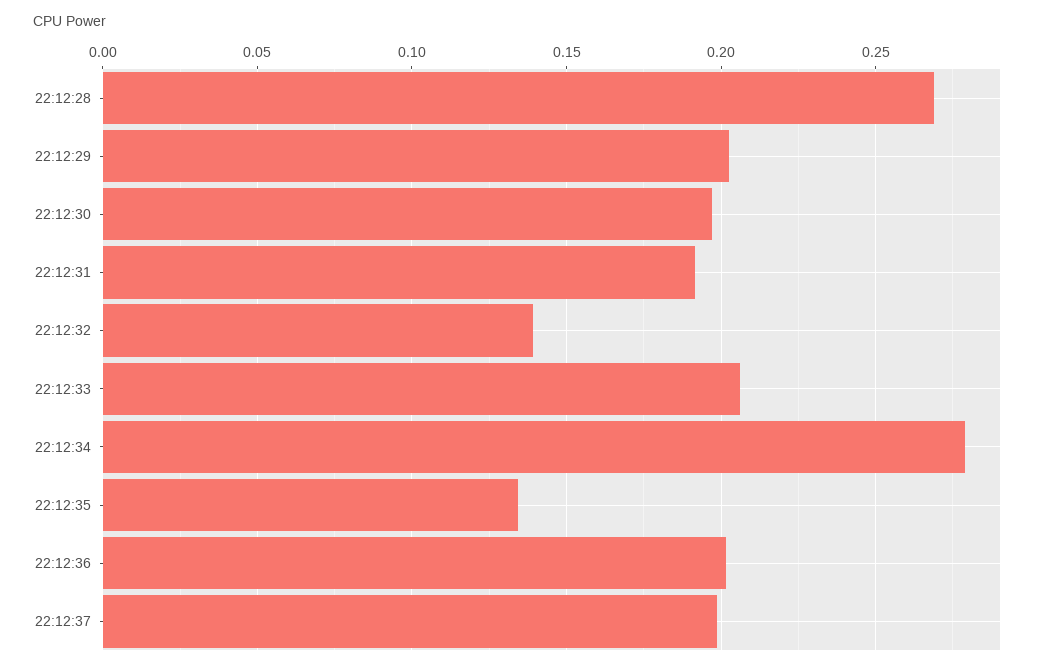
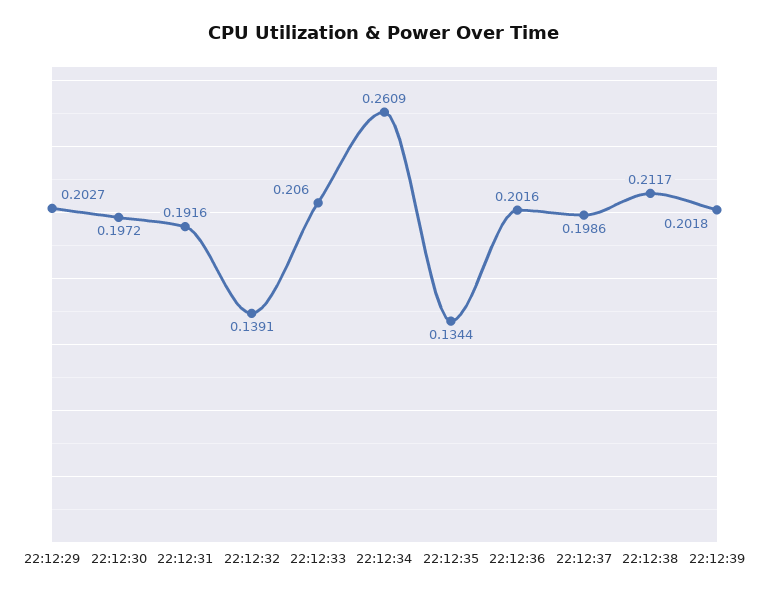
22:12:28: 0.27 -> none
22:12:34: 0.28 -> 0.2609
22:12:38: none -> 0.2117
22:12:39: none -> 0.2018

